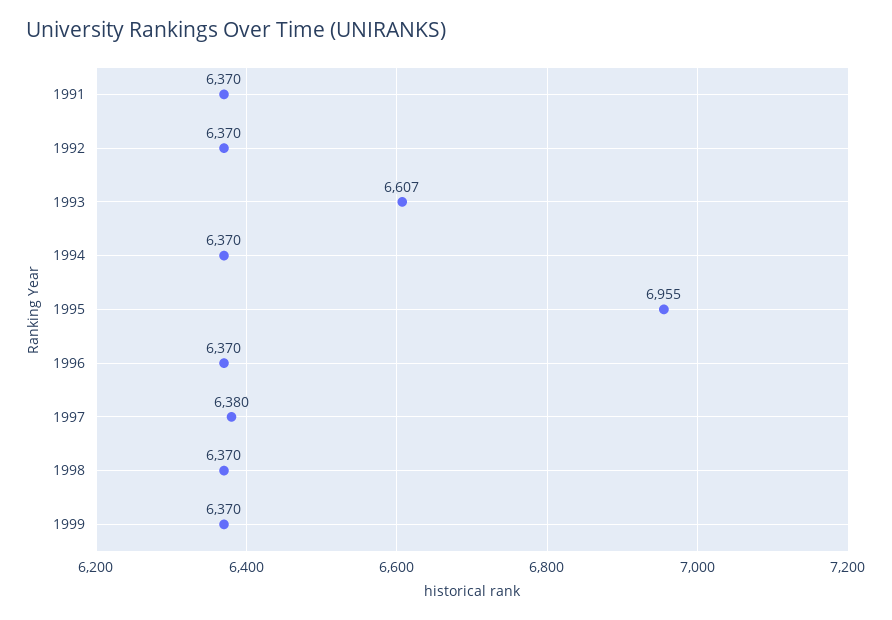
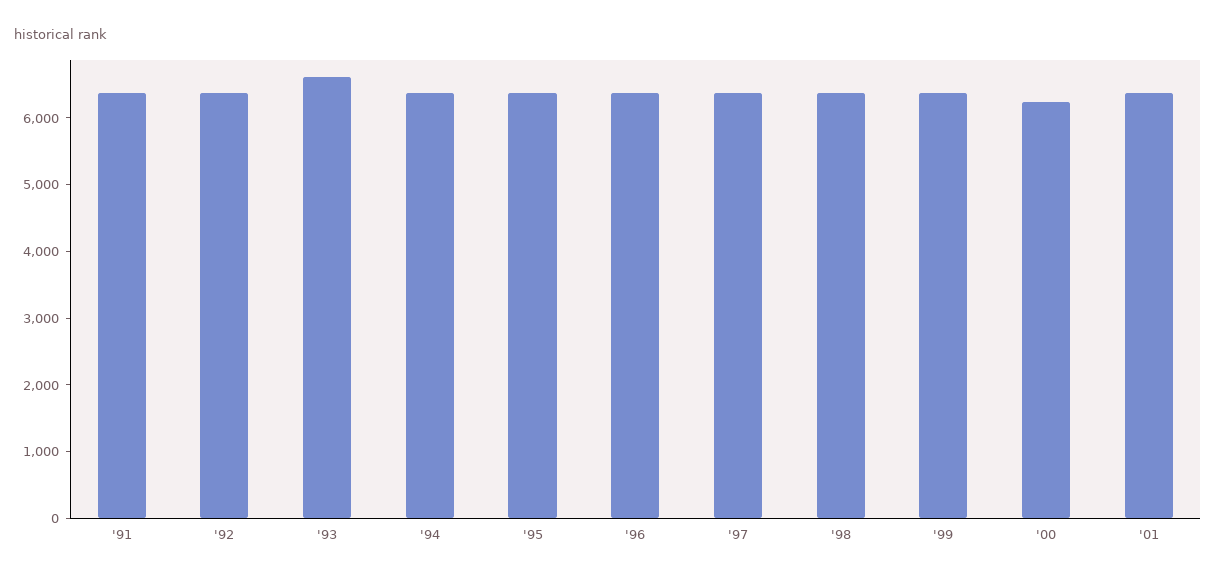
1995: 6955 -> 6400
'00: none -> 6200
'01: none -> 6400

